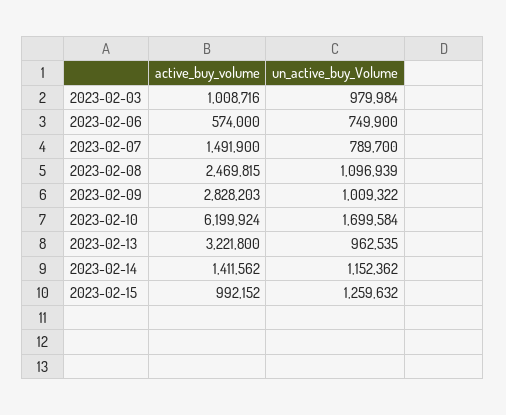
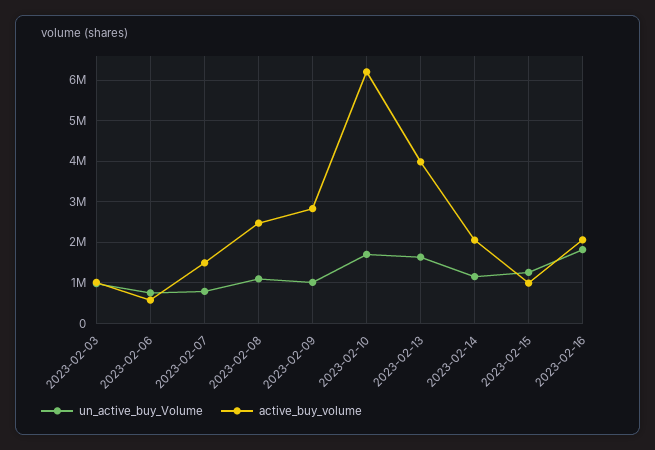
active_buy_volume, 2023-02-13: 3221800 -> 4000000
un_active_buy_Volume, 2023-02-13: 962535 -> 1600000
active_buy_volume, 2023-02-14: 1411562 -> 2000000
un_active_buy_Volume, 2023-02-16: none -> 1800000
active_buy_volume, 2023-02-16: none -> 2000000

